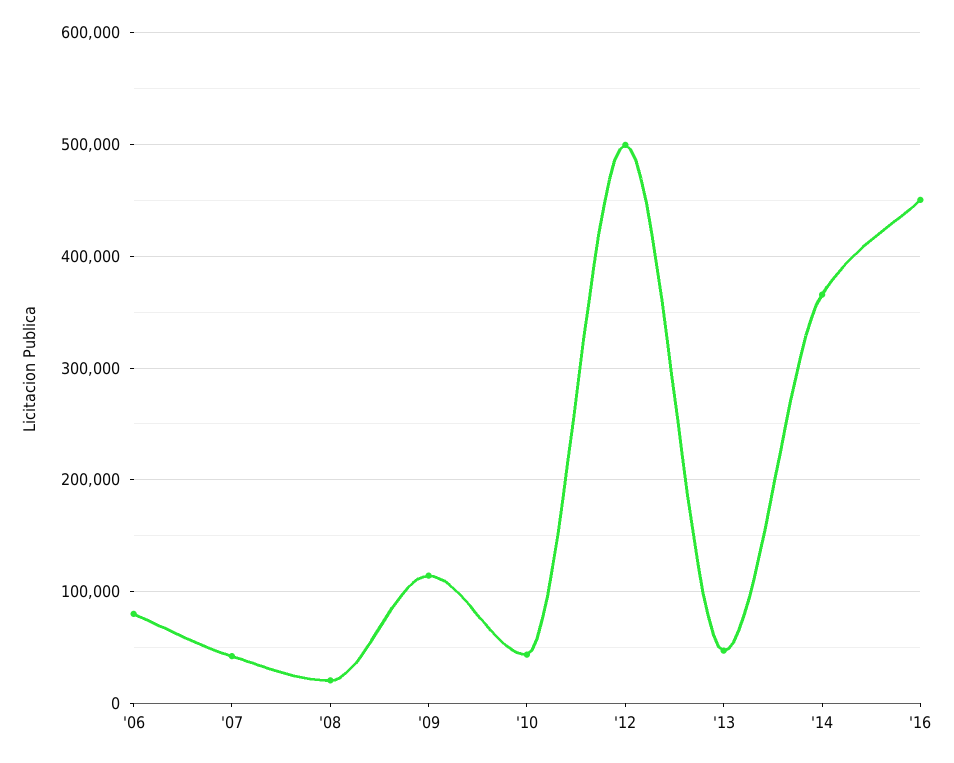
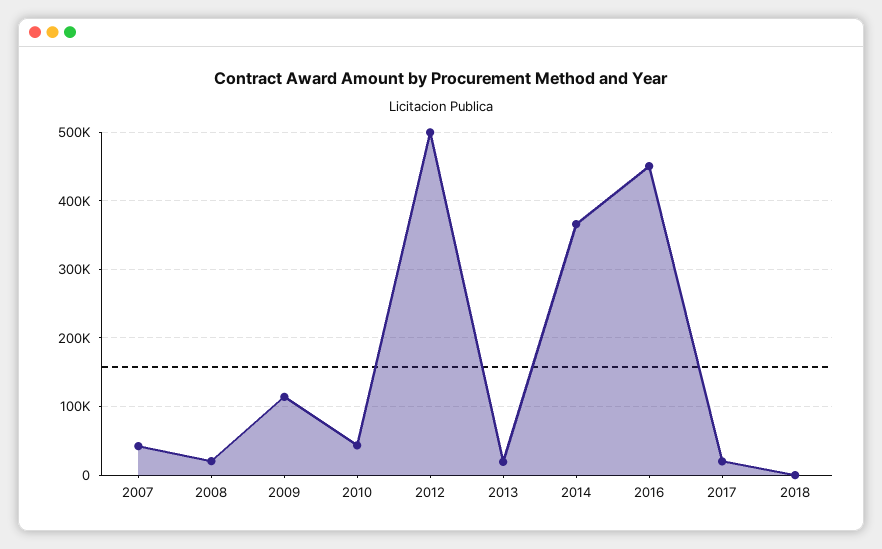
'06: 80000 -> none
'13: 50000 -> 20000
2017: none -> 20000
2018: none -> 0

